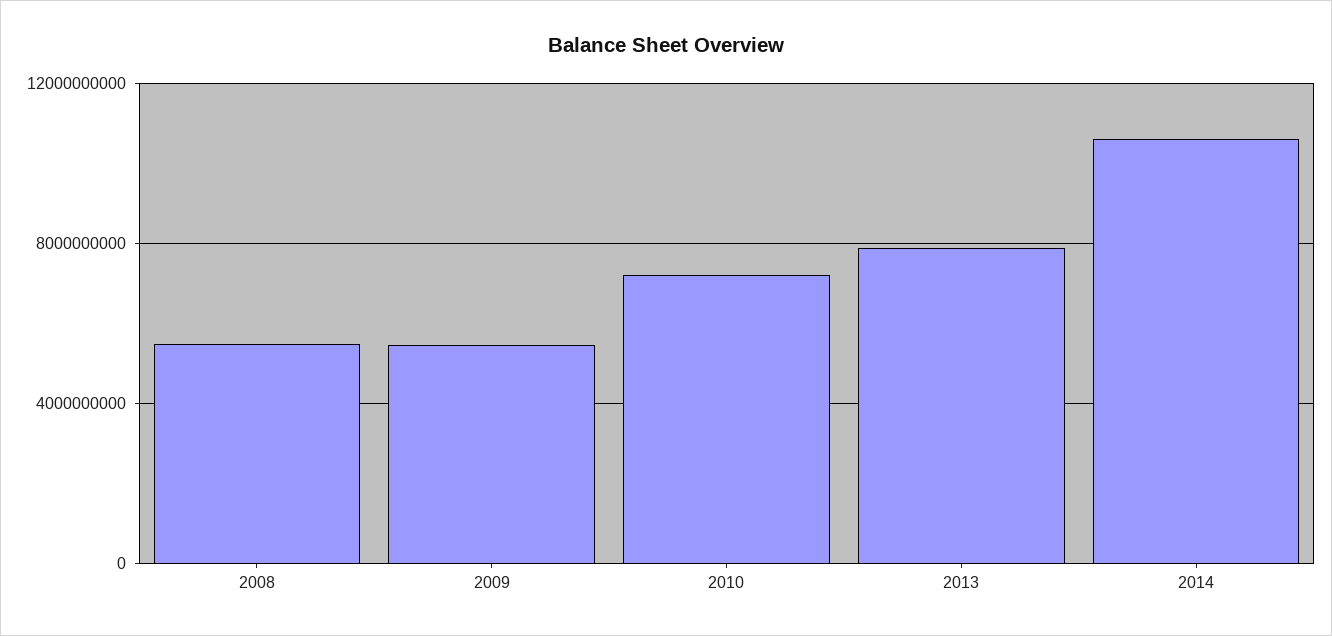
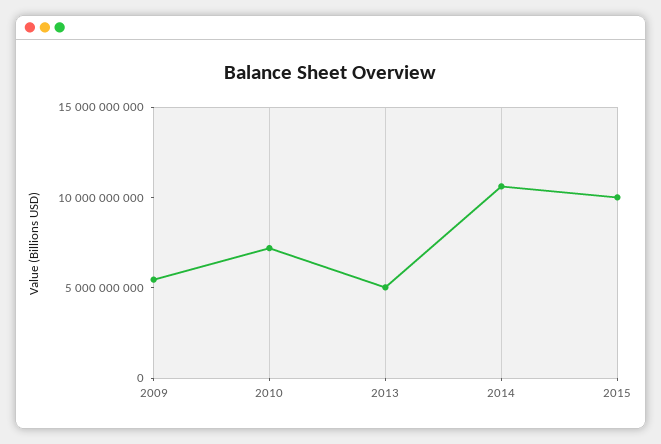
2008: 5500000000 -> none
2013: 8000000000 -> 5000000000
2015: none -> 10000000000

